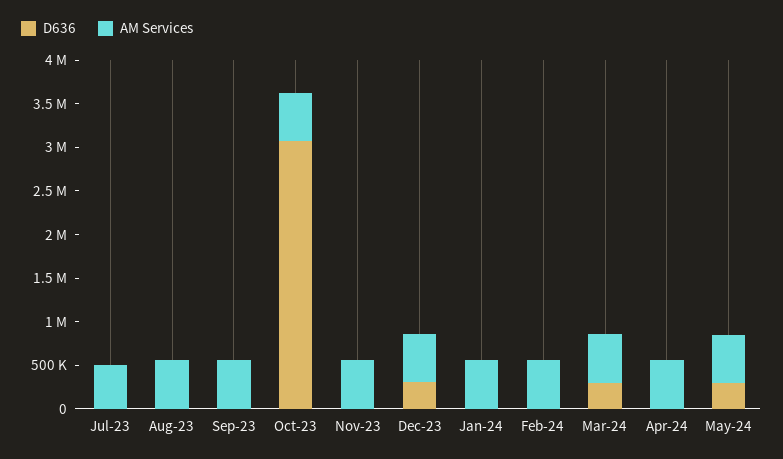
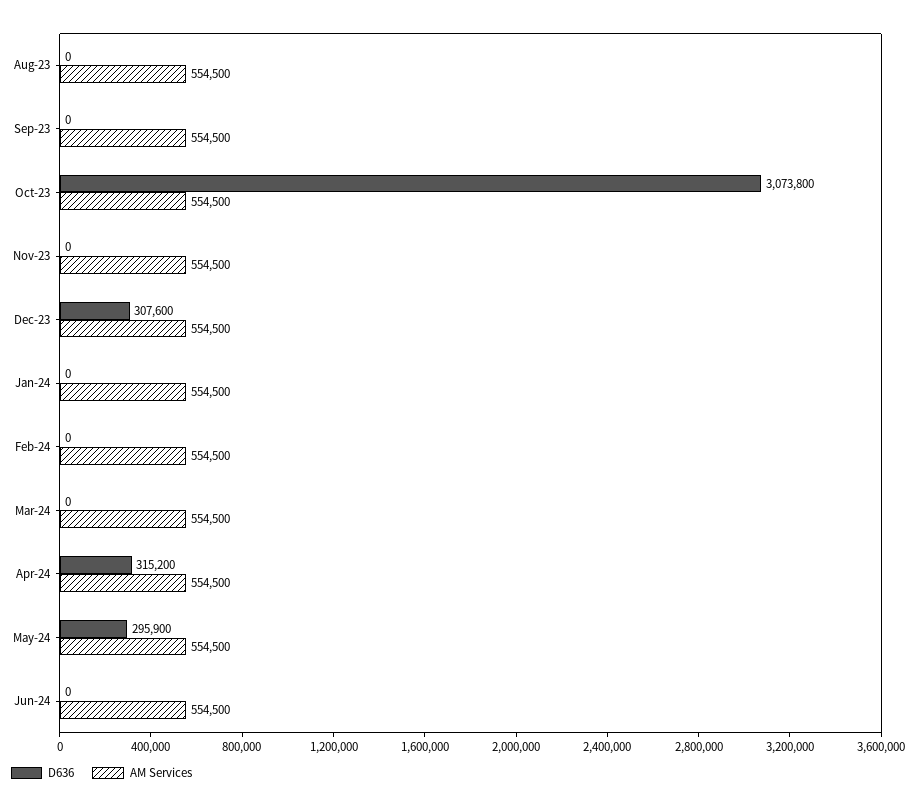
D636, Jul-23: 0 -> none
AM Services, Jul-23: 500000 -> none
D636, Mar-24: 300000 -> 0
D636, Apr-24: 0 -> 315200
D636, Jun-24: none -> 0
AM Services, Jun-24: none -> 554500

